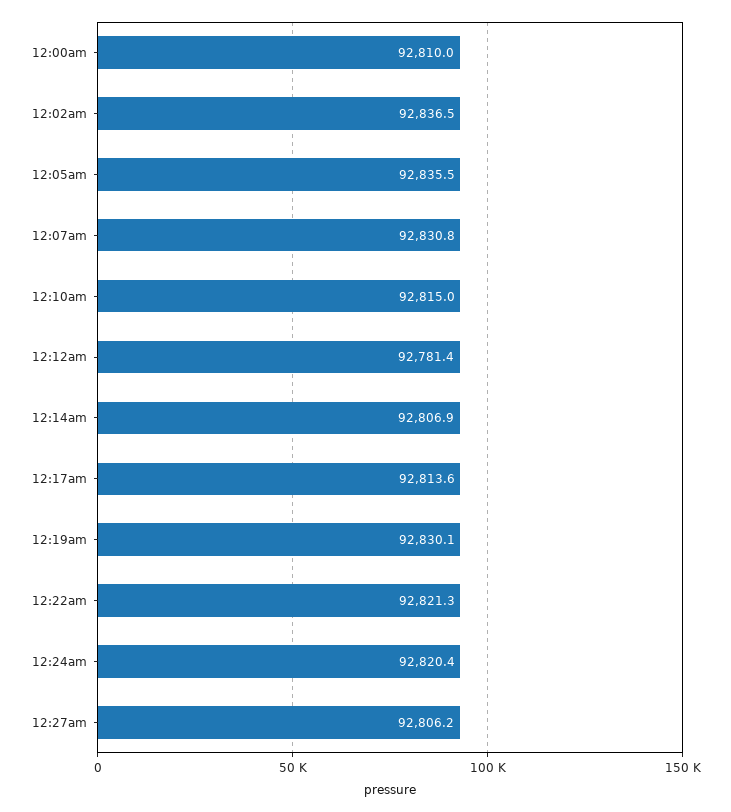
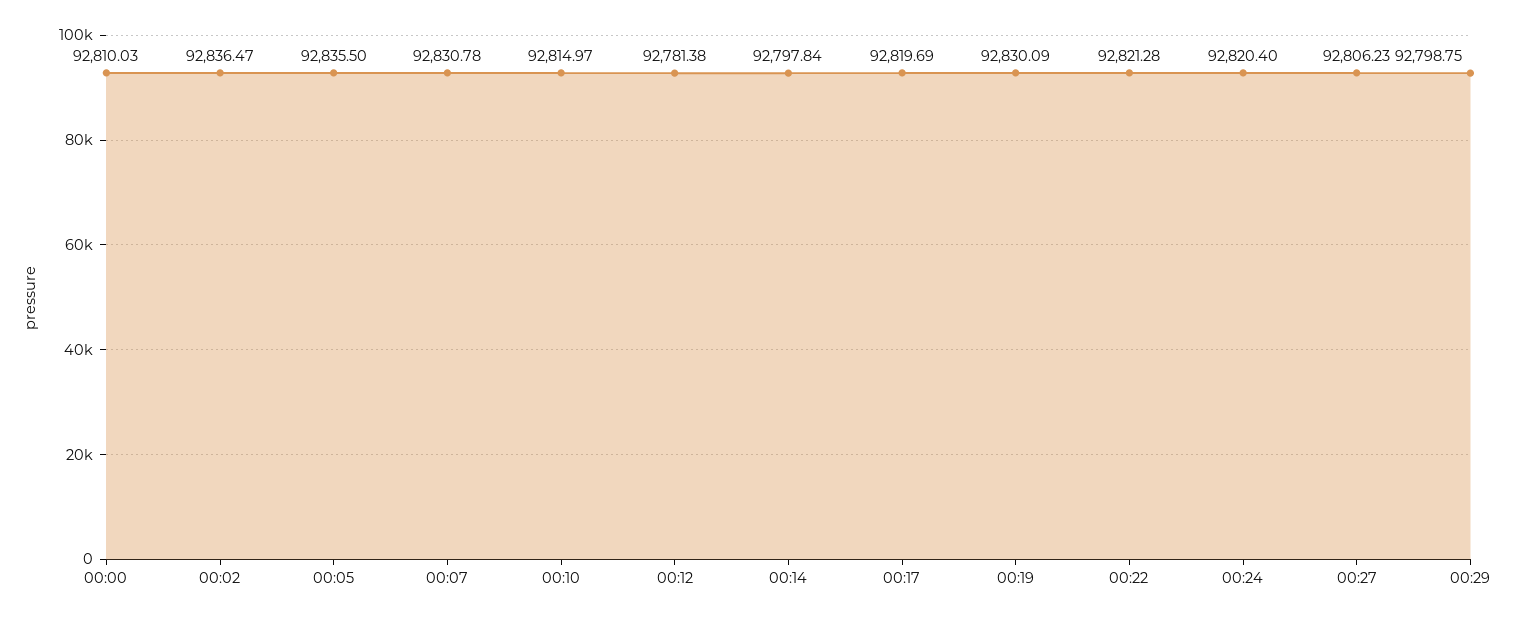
12:14am: 92806.9 -> 92797.84
12:17am: 92813.6 -> 92819.69
00:29: none -> 92798.75

